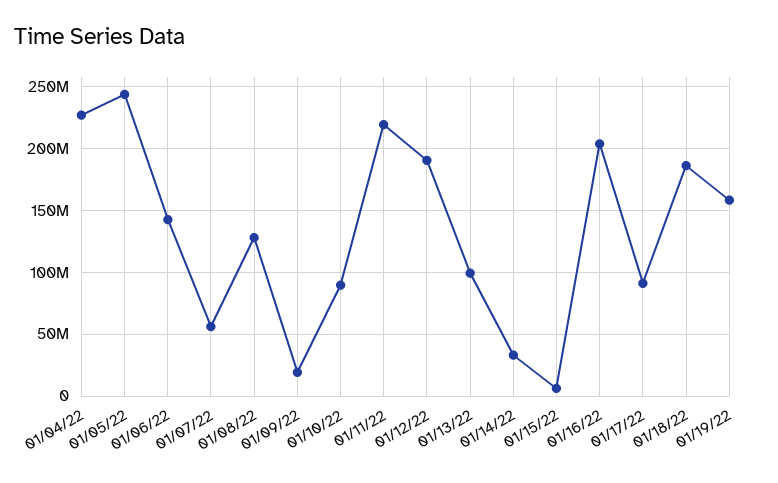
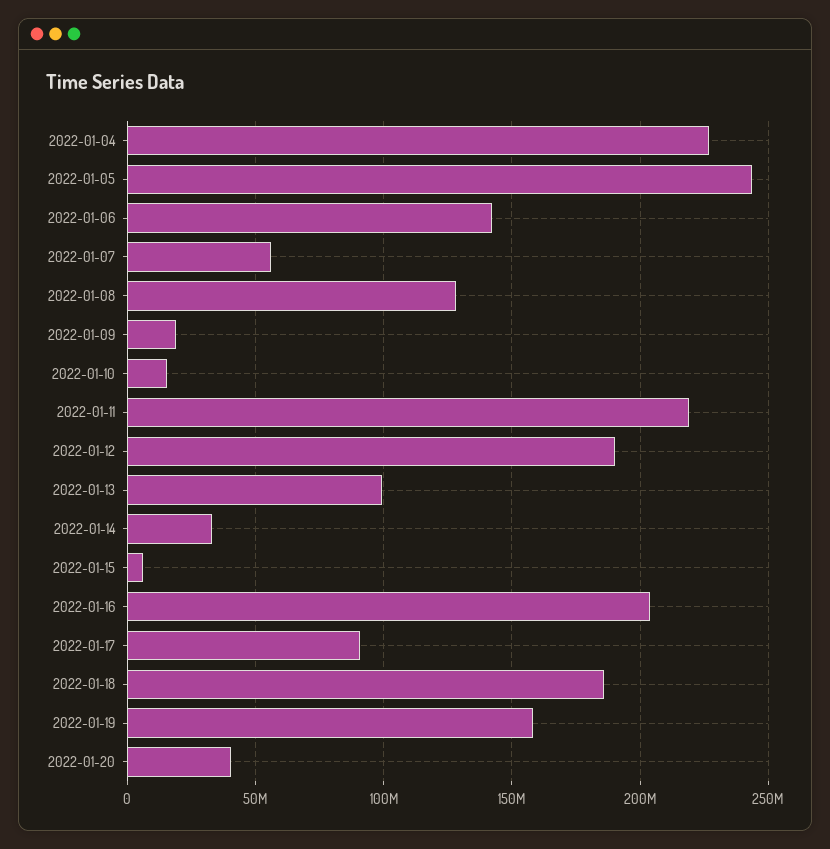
01/10/22: 90000000 -> 15000000
2022-01-20: none -> 40000000

